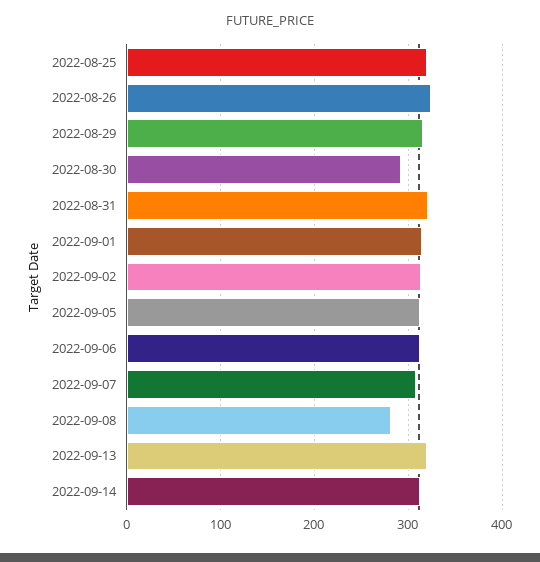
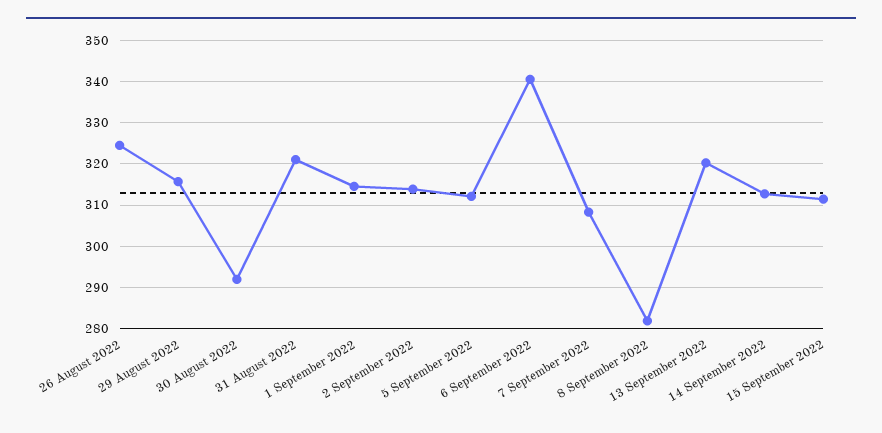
2022-08-25: 320 -> none
2022-09-06: 310 -> 340
15 September 2022: none -> 312

